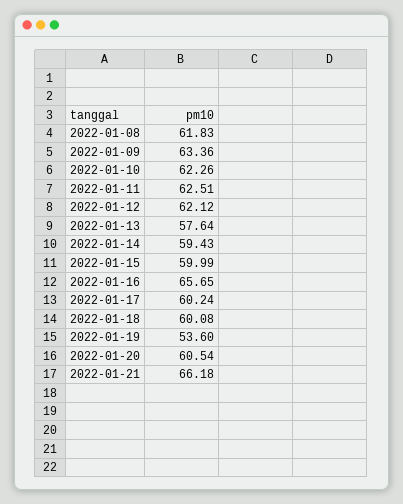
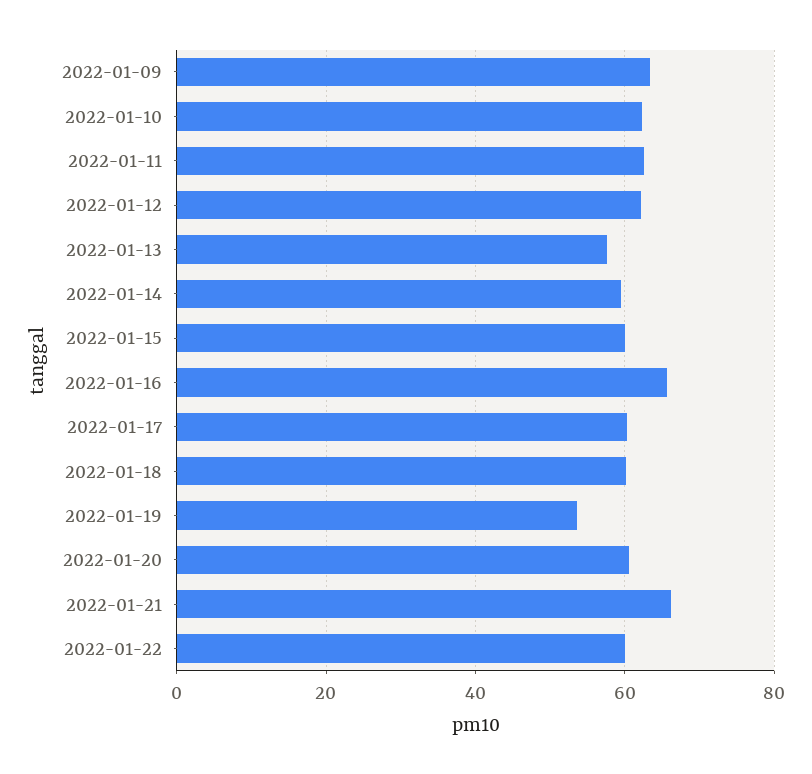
2022-01-08: 61.83 -> none
2022-01-22: none -> 60

